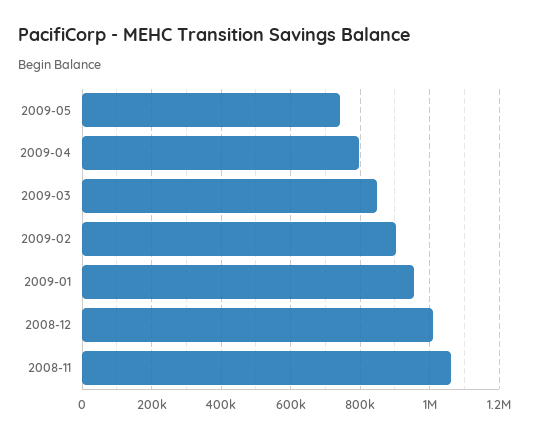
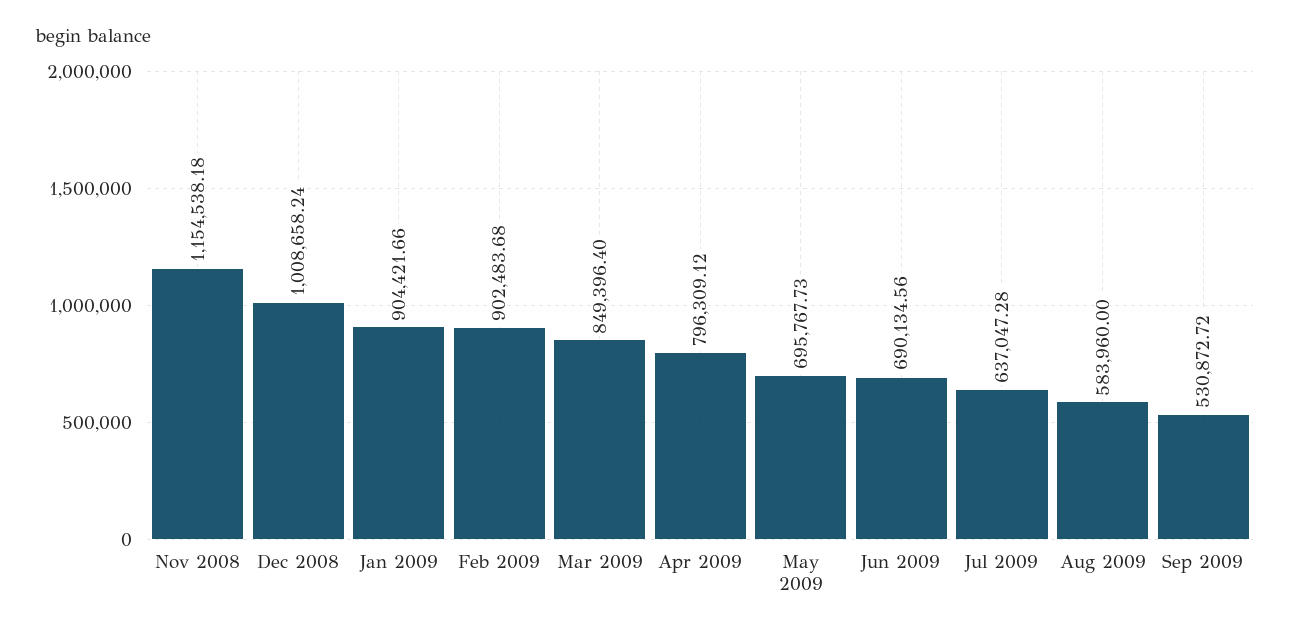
2009-05: 740000 -> 695767.73
2009-01: 960000 -> 904421.66
2008-11: 1060000 -> 1154538.18
Jun 2009: none -> 690134.56
Jul 2009: none -> 637047.28
Aug 2009: none -> 583960
Sep 2009: none -> 530872.72

